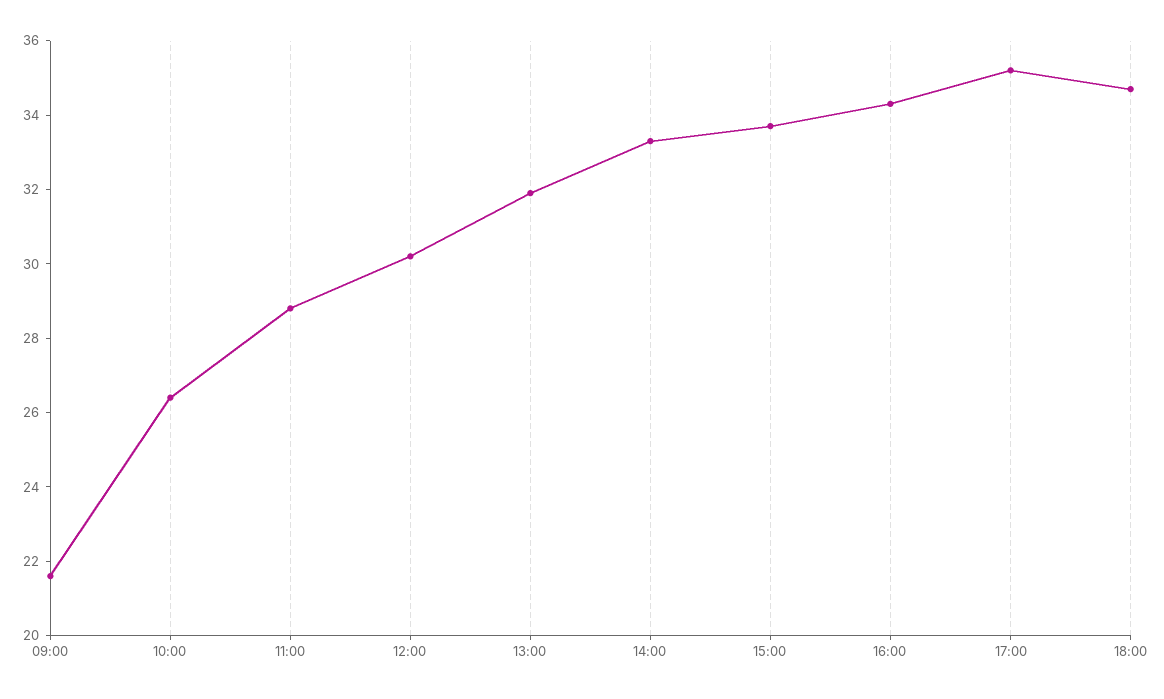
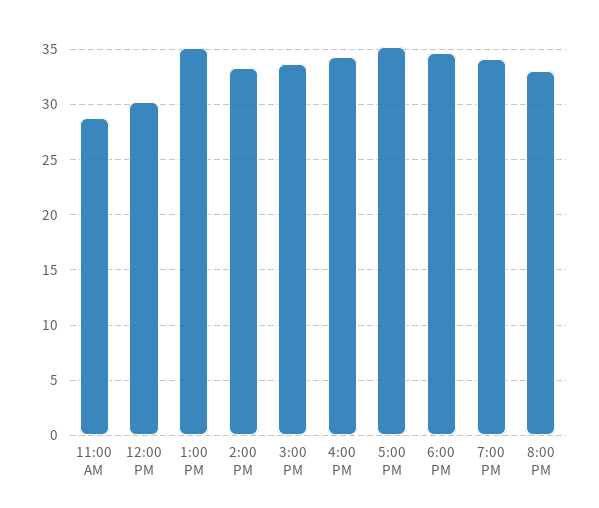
09:00: 21.5 -> none
10:00: 26.5 -> none
13:00: 32 -> 35
7:00 PM: none -> 34
8:00 PM: none -> 33

